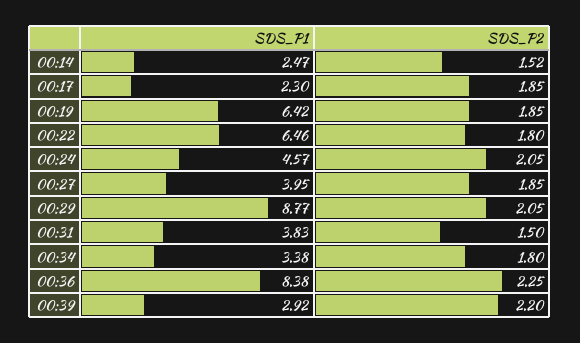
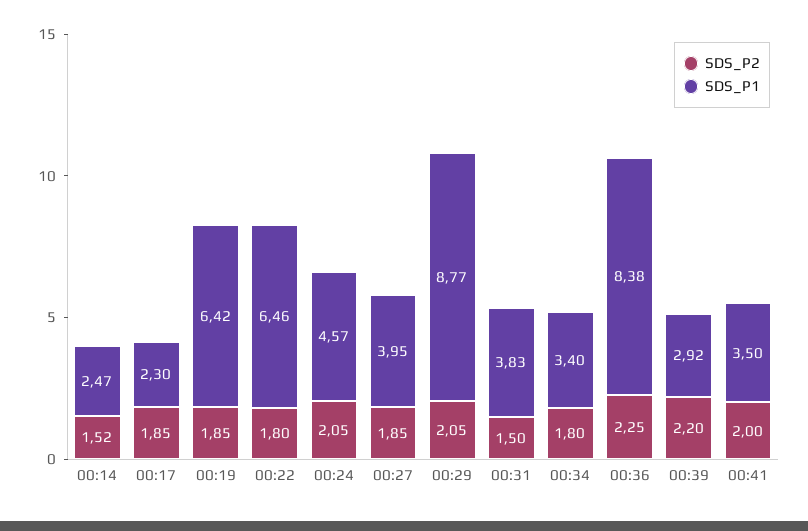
SDS_P1, 00:34: 3.38 -> 3.4
SDS_P2, 00:41: none -> 2
SDS_P1, 00:41: none -> 3.5

